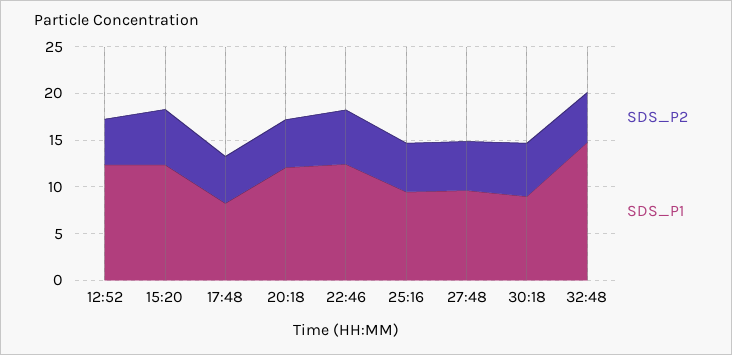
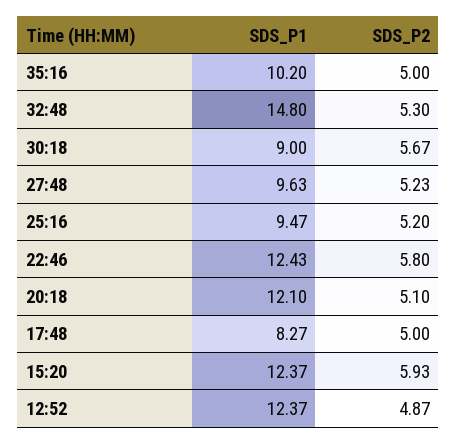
SDS_P1, 35:16: none -> 10.2
SDS_P2, 35:16: none -> 5

